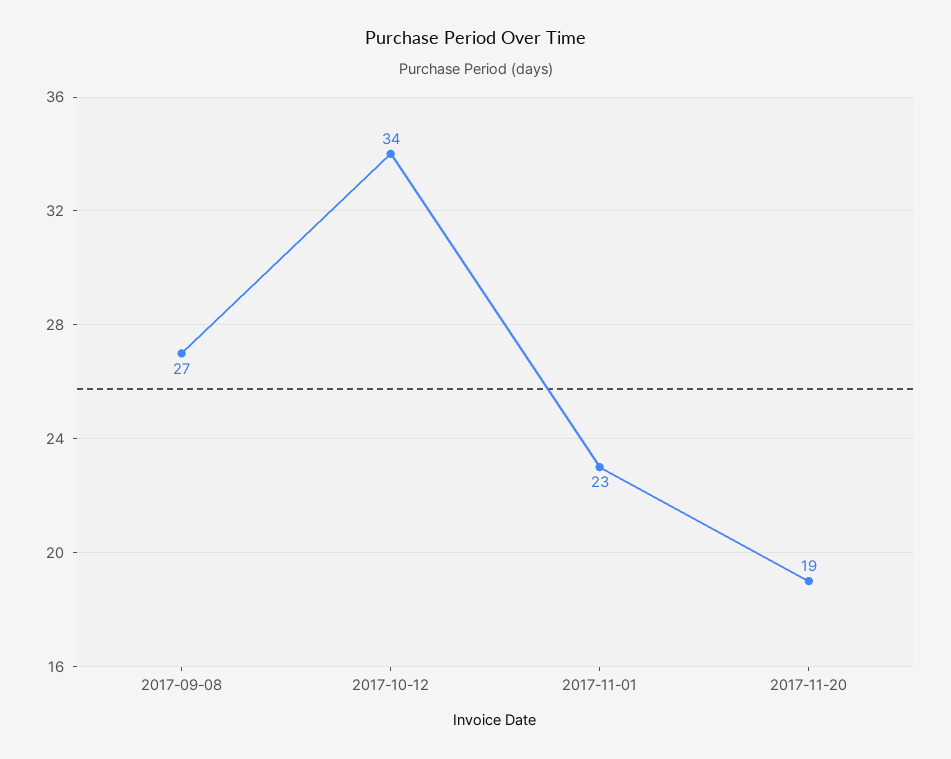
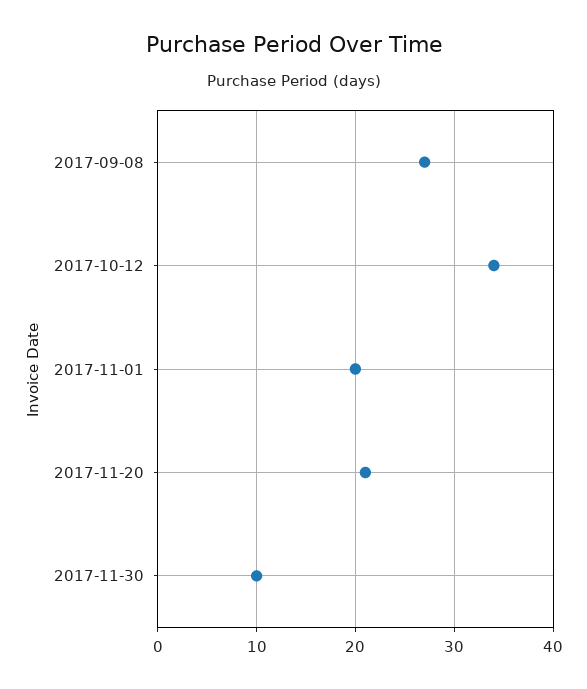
2017-11-01: 23 -> 20
2017-11-20: 19 -> 21
2017-11-30: none -> 10

